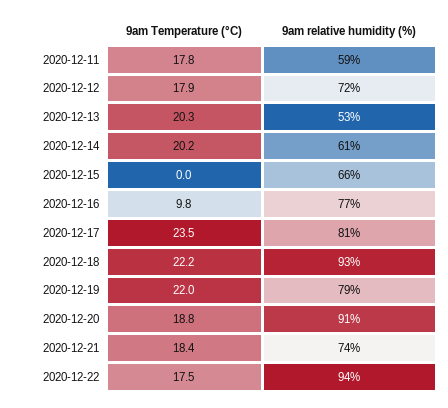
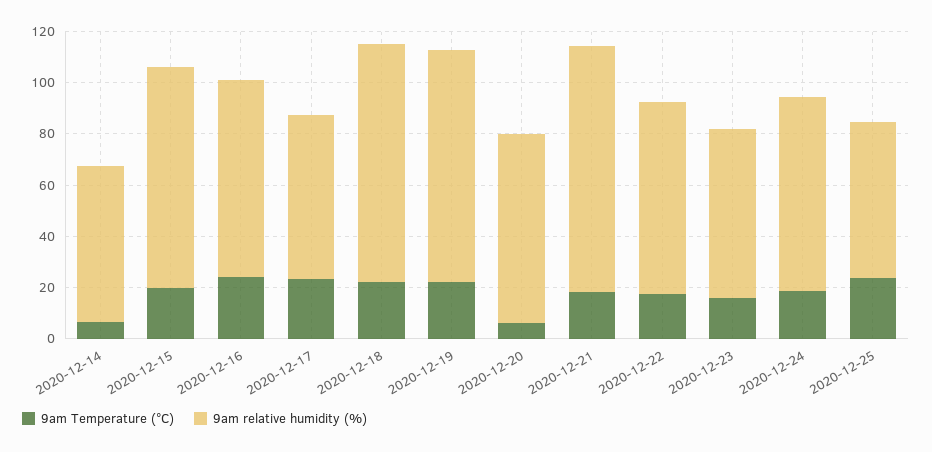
9am Temperature (°C), 2020-12-11: 17.8 -> none
9am relative humidity (%), 2020-12-11: 59 -> none
9am Temperature (°C), 2020-12-12: 17.9 -> none
9am relative humidity (%), 2020-12-12: 72 -> none
9am Temperature (°C), 2020-12-13: 20.3 -> none
9am relative humidity (%), 2020-12-13: 53 -> none
9am Temperature (°C), 2020-12-14: 20.2 -> 5
9am Temperature (°C), 2020-12-15: 0 -> 20
9am relative humidity (%), 2020-12-15: 66 -> 85
9am Temperature (°C), 2020-12-16: 9.8 -> 25
9am relative humidity (%), 2020-12-17: 81 -> 65
9am relative humidity (%), 2020-12-19: 79 -> 90
9am Temperature (°C), 2020-12-20: 18.8 -> 5
9am relative humidity (%), 2020-12-20: 91 -> 75
9am relative humidity (%), 2020-12-21: 74 -> 95
9am relative humidity (%), 2020-12-22: 94 -> 75
9am Temperature (°C), 2020-12-23: none -> 15
9am relative humidity (%), 2020-12-23: none -> 65
9am Temperature (°C), 2020-12-24: none -> 20
9am relative humidity (%), 2020-12-24: none -> 75
9am Temperature (°C), 2020-12-25: none -> 25
9am relative humidity (%), 2020-12-25: none -> 60

